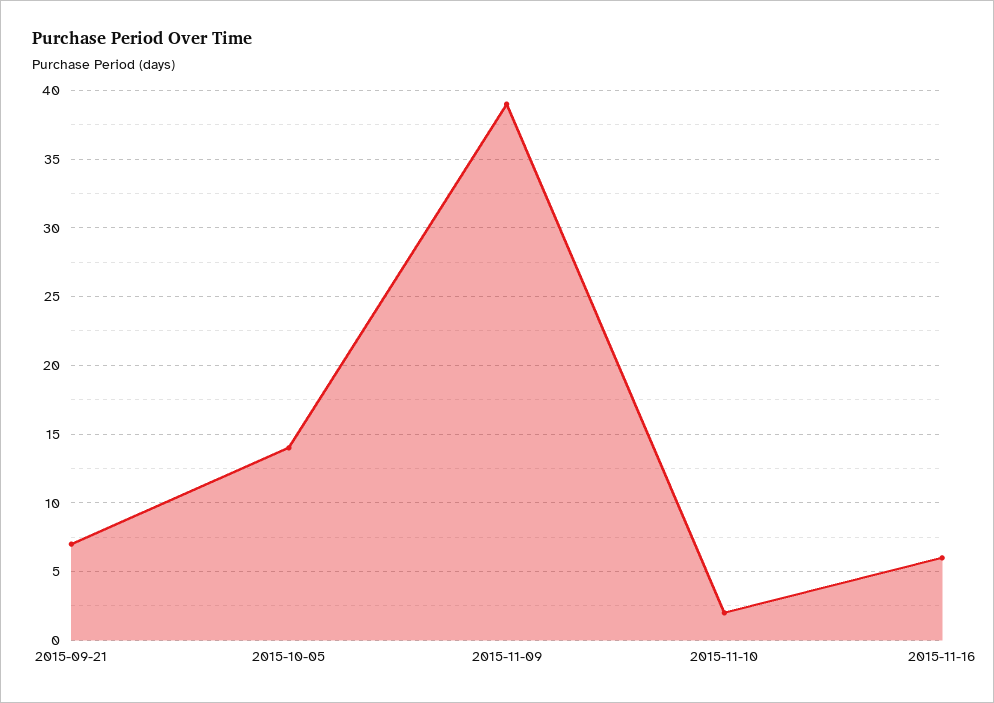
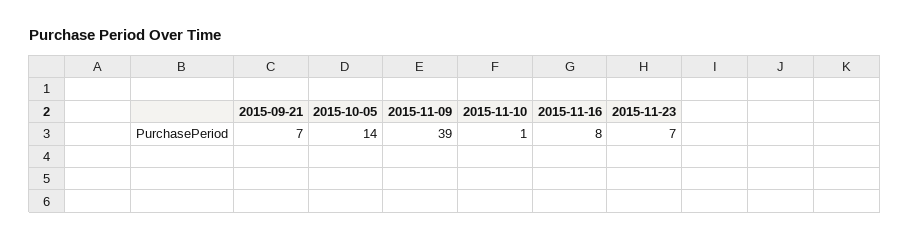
2015-11-10: 2 -> 1
2015-11-16: 6 -> 8
2015-11-23: none -> 7

